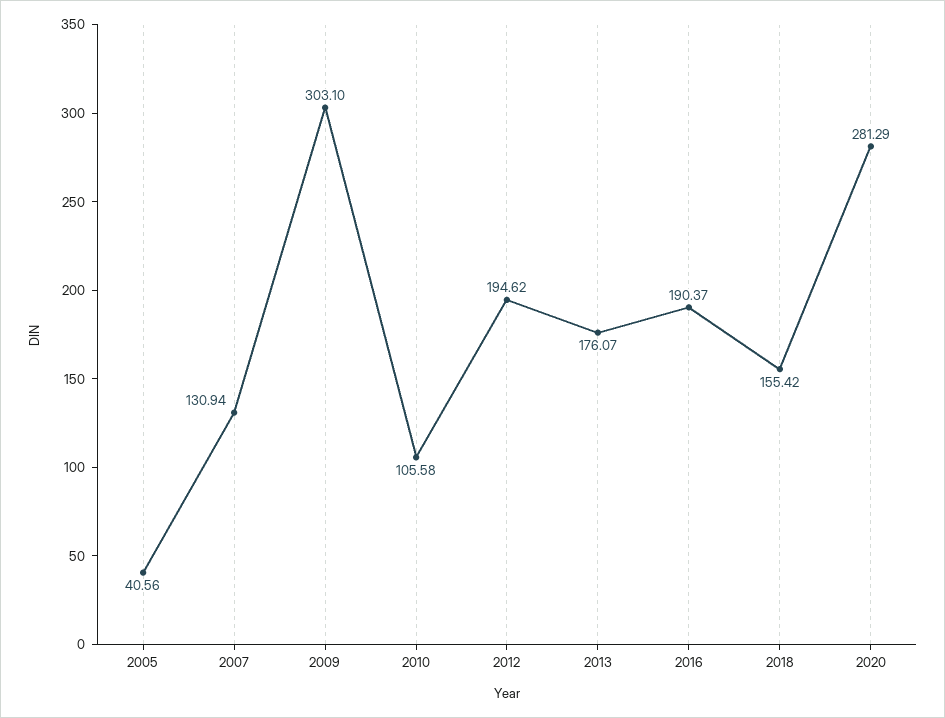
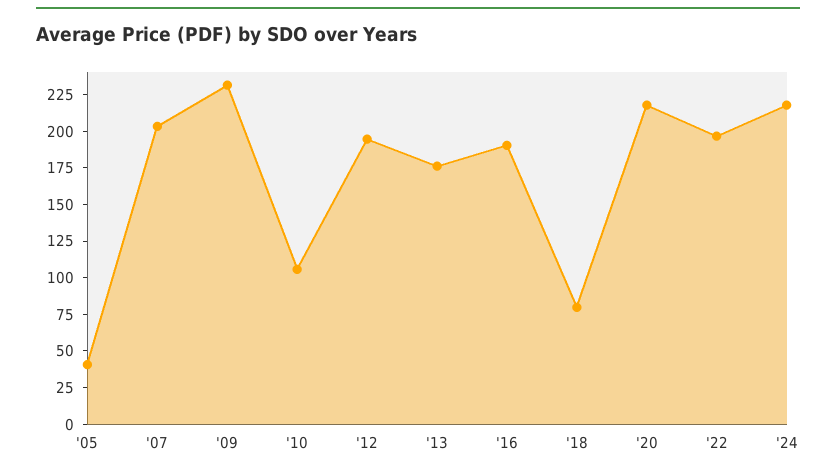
2007: 130.94 -> 200
2009: 303.1 -> 225
2018: 155.42 -> 75
2020: 281.29 -> 225
'22: none -> 200
'24: none -> 225

